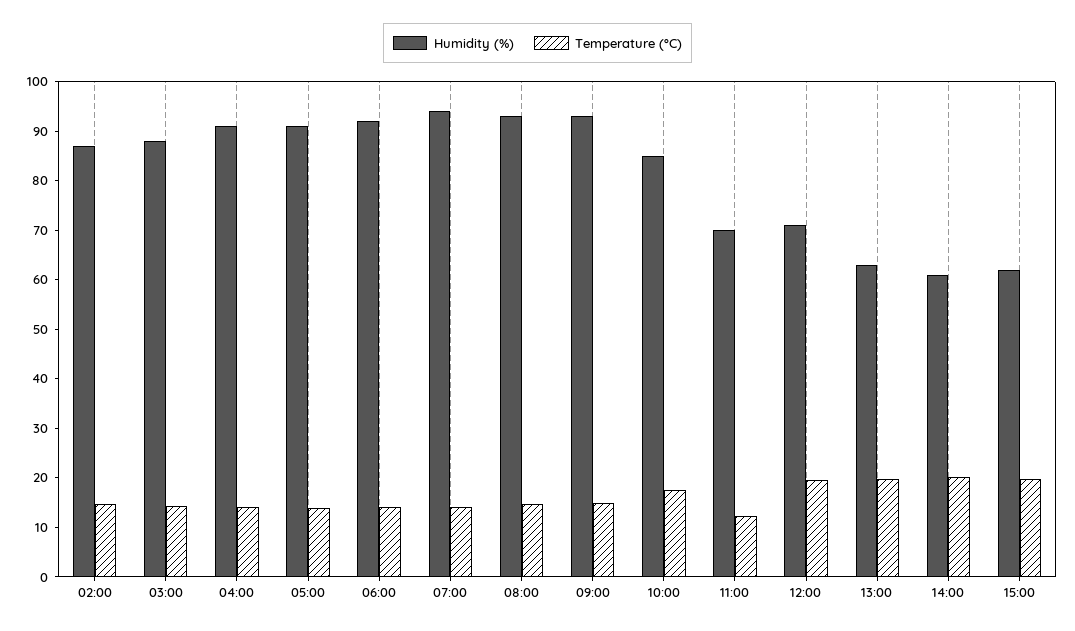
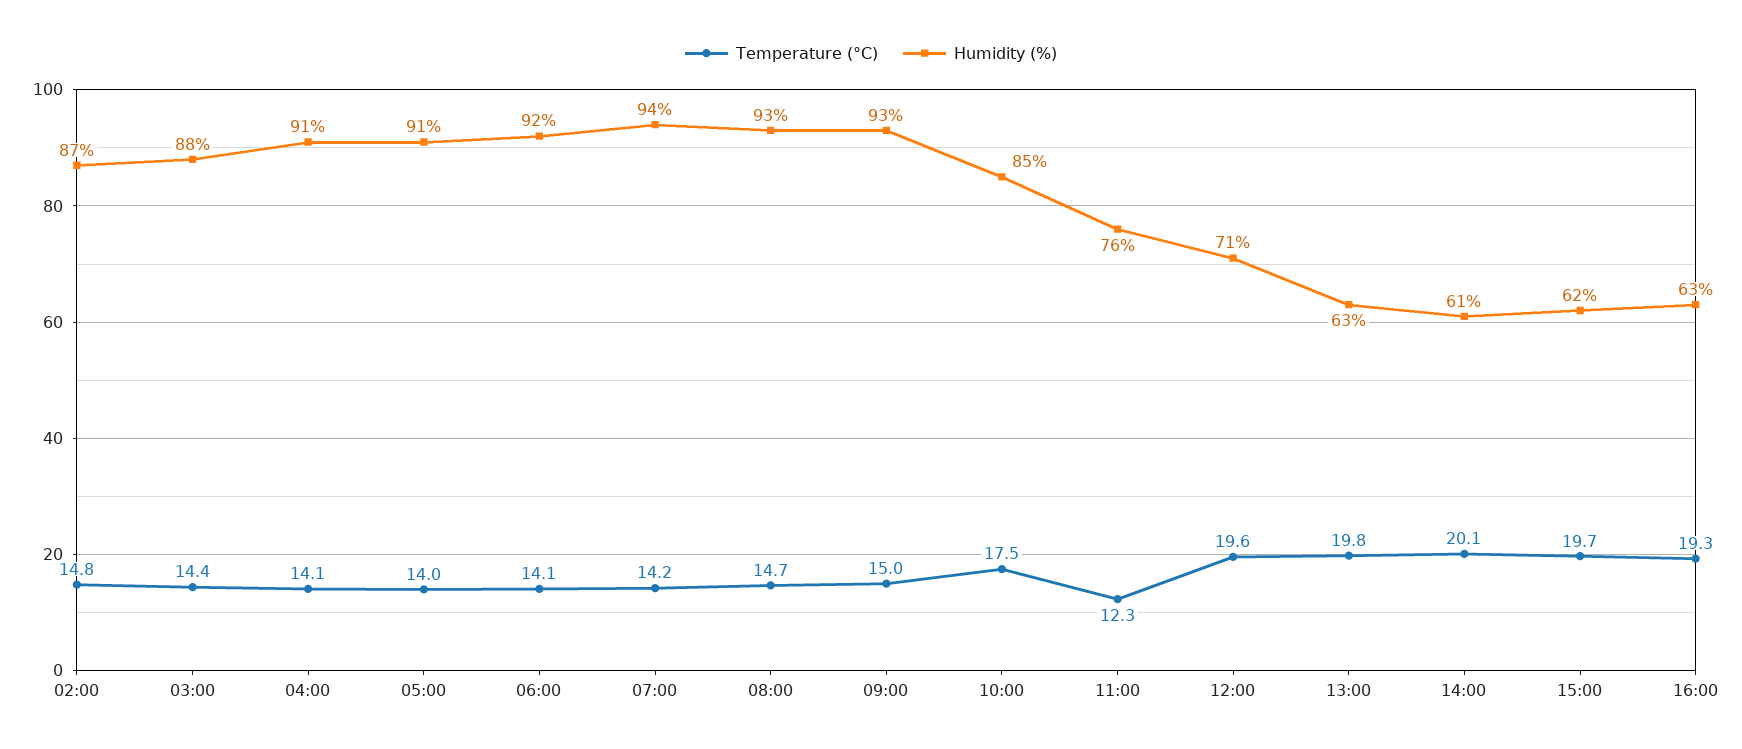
Humidity (%), 11:00: 70 -> 76
Temperature (°C), 16:00: none -> 19.3
Humidity (%), 16:00: none -> 63

